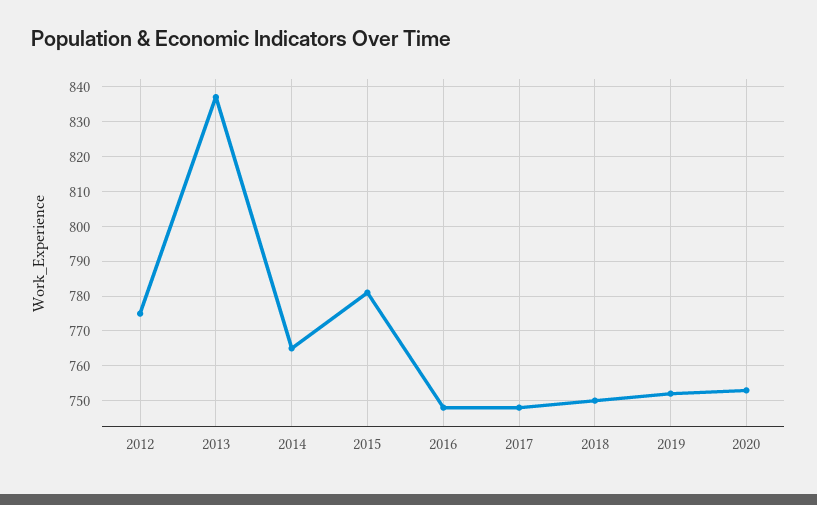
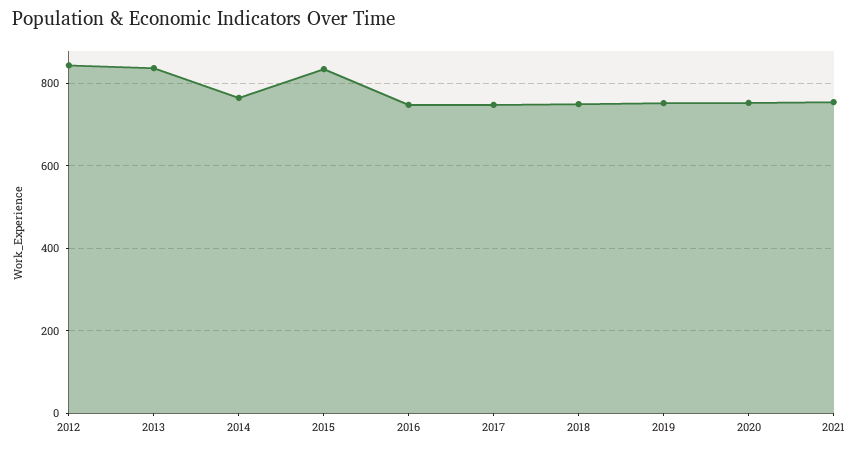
2012: 775 -> 840
2015: 780 -> 840
2021: none -> 760

